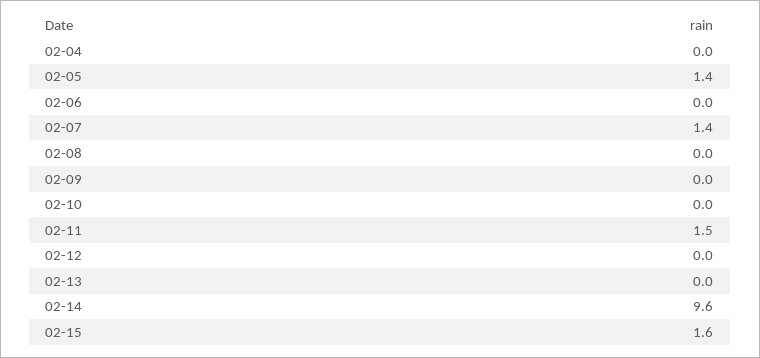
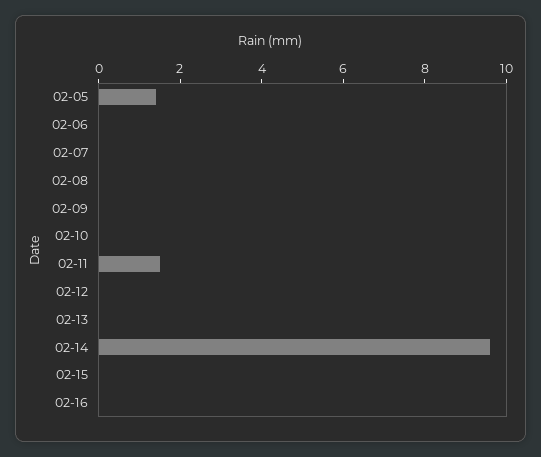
02-04: 0 -> none
02-07: 1.4 -> 0
02-15: 1.6 -> 0
02-16: none -> 0

